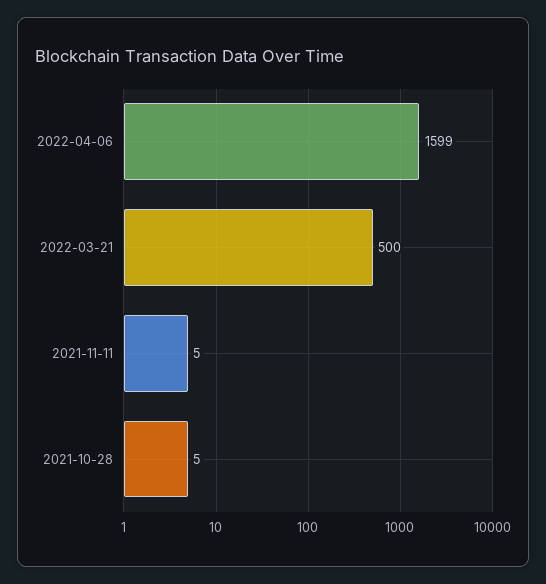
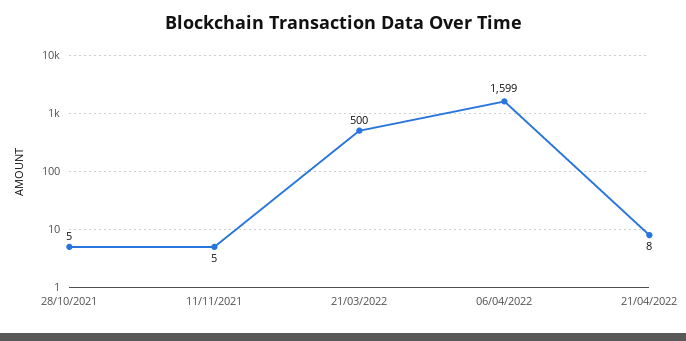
21/04/2022: none -> 8

